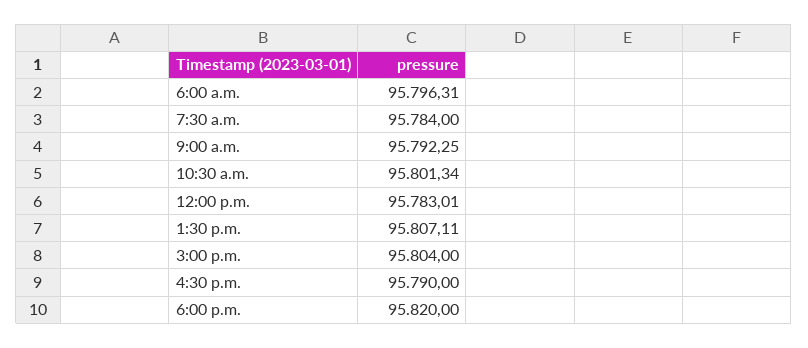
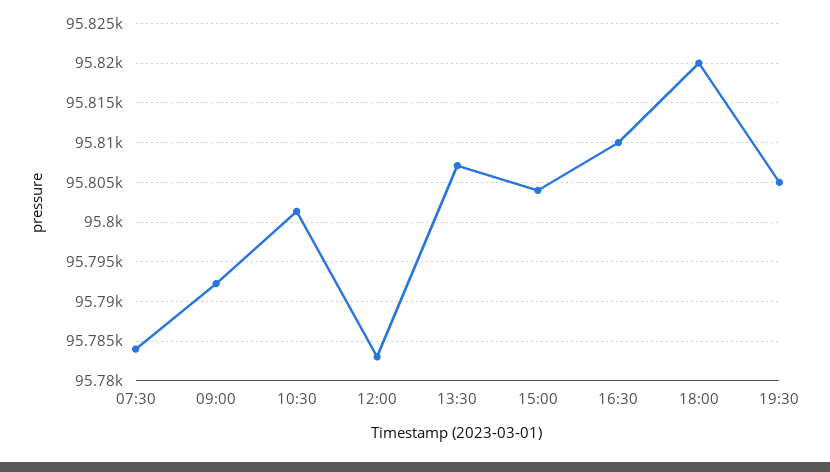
6:00 a.m.: 95796.31 -> none
4:30 p.m.: 95790 -> 95810
19:30: none -> 95805

